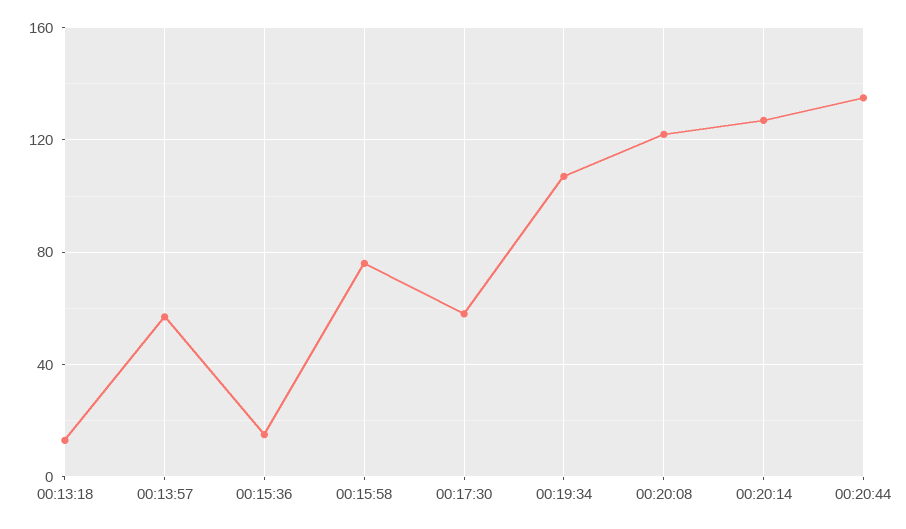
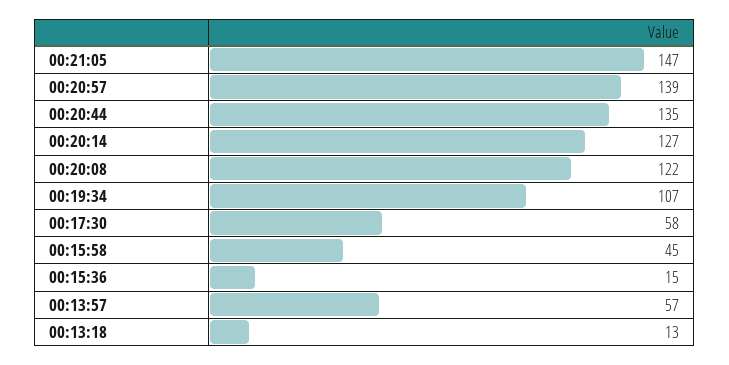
00:15:58: 75 -> 45
00:21:05: none -> 147
00:20:57: none -> 139

